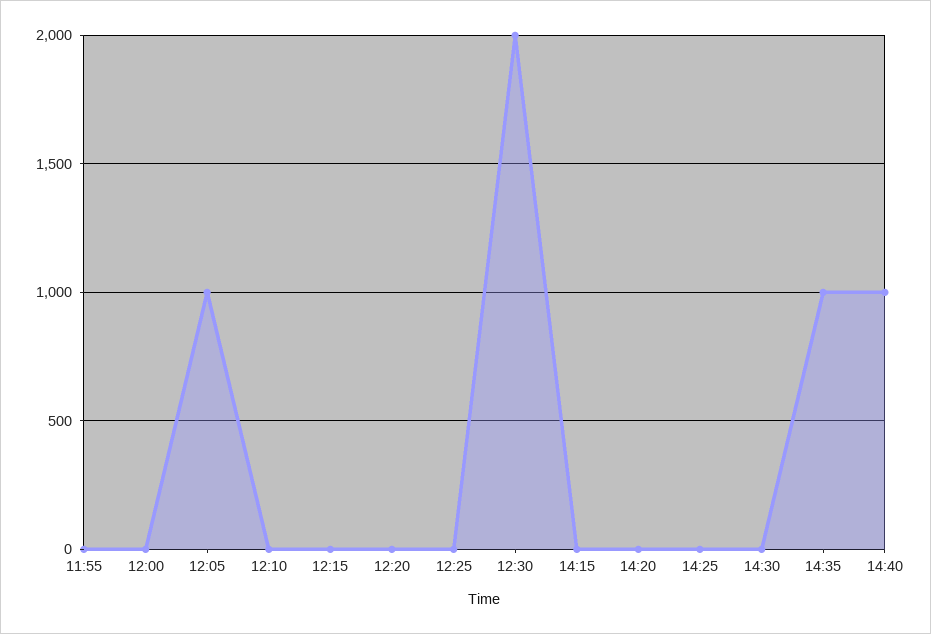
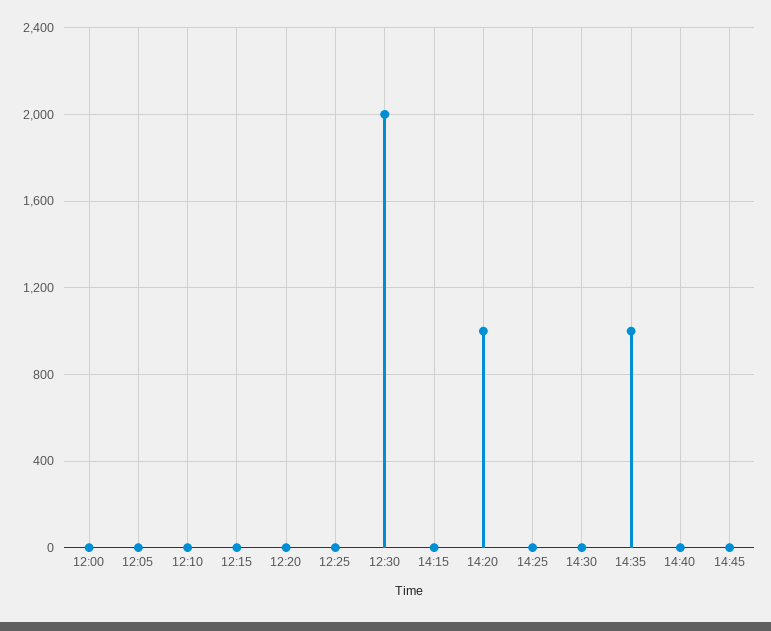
11:55: 0 -> none
12:05: 1000 -> 0
14:20: 0 -> 1000
14:40: 1000 -> 0
14:45: none -> 0

